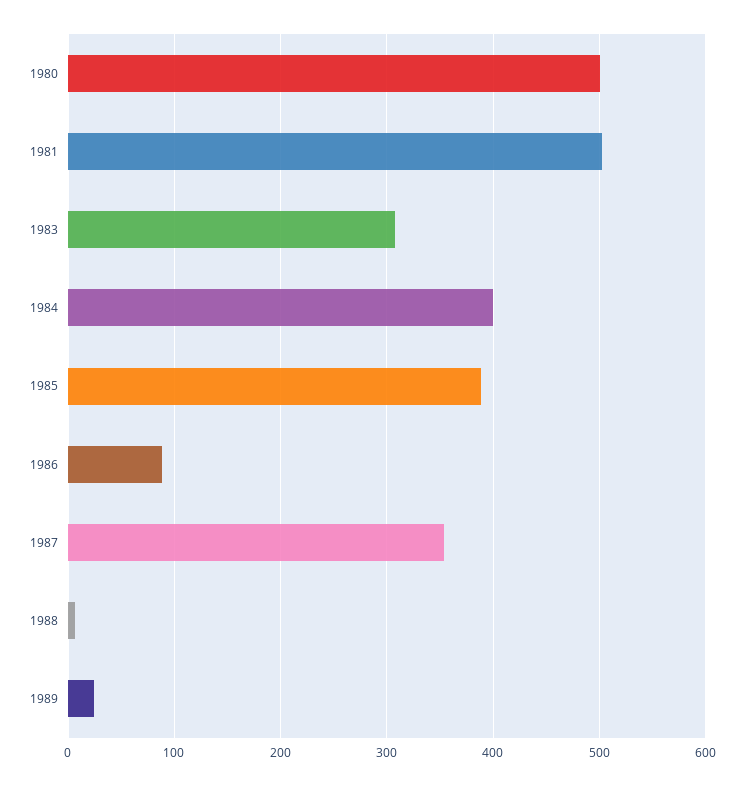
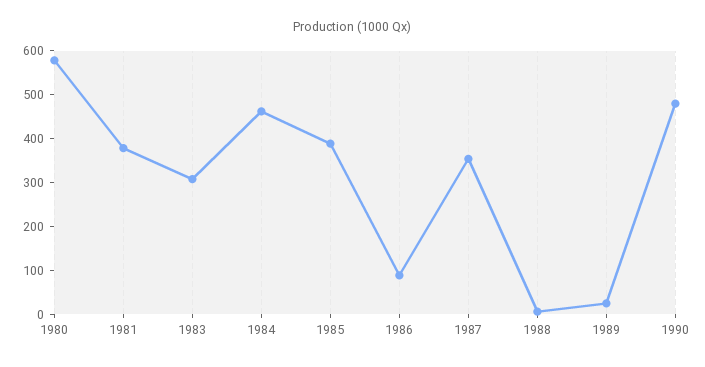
1980: 500 -> 580
1981: 500 -> 380
1984: 400 -> 460
1990: none -> 480

